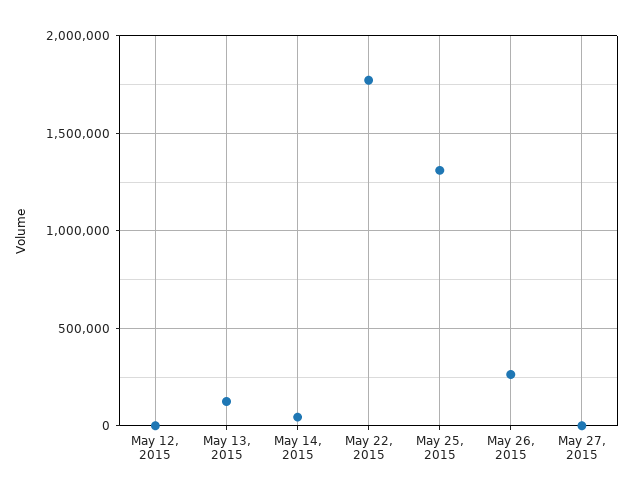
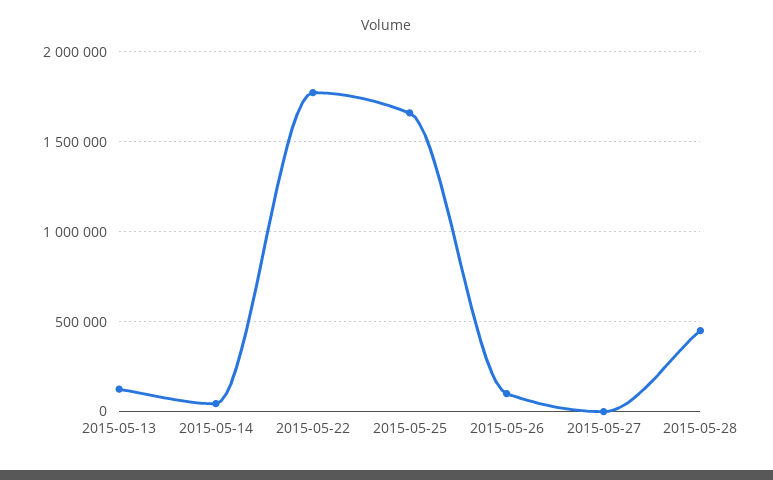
May 12, 2015: 0 -> none
May 25, 2015: 1300000 -> 1650000
May 26, 2015: 250000 -> 100000
2015-05-28: none -> 450000

